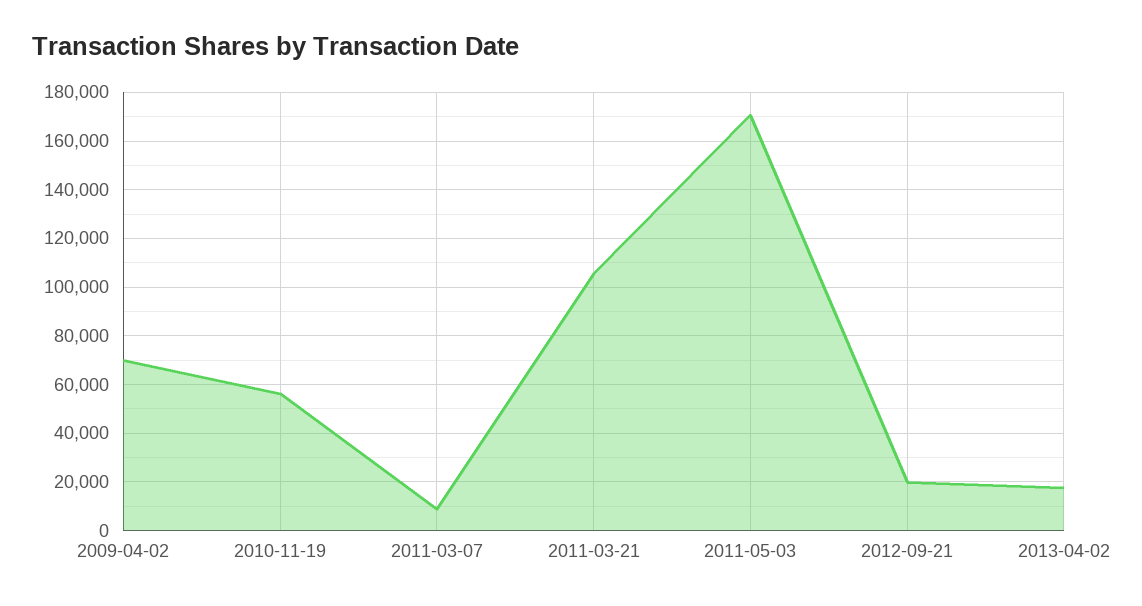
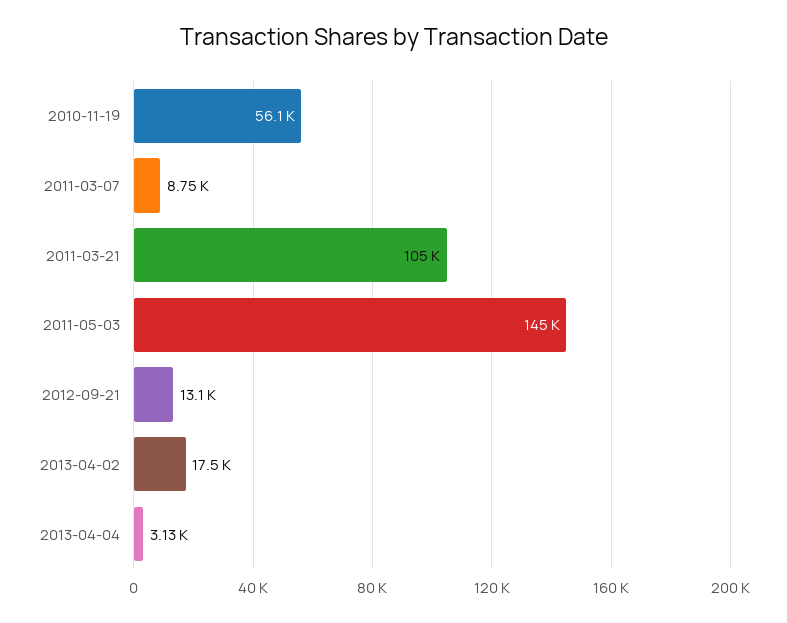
2009-04-02: 70000 -> none
2011-05-03: 170000 -> 145000
2012-09-21: 20000 -> 13100
2013-04-04: none -> 3130

